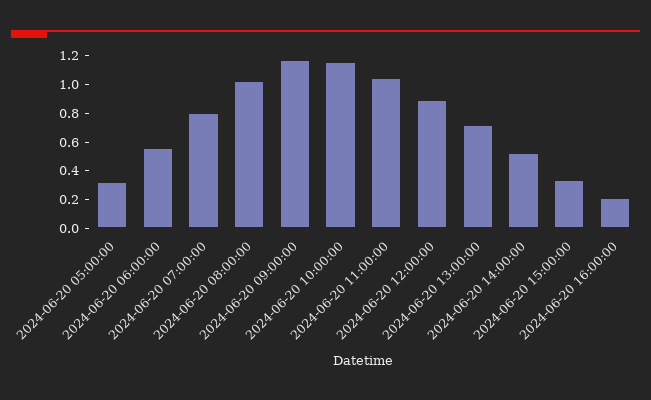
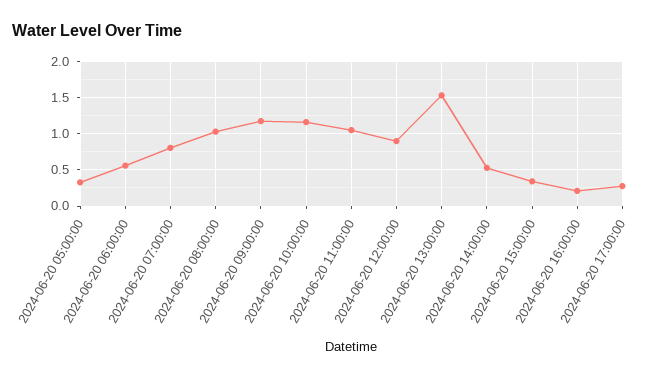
2024-06-20 13:00:00: 0.7 -> 1.5
2024-06-20 17:00:00: none -> 0.3

